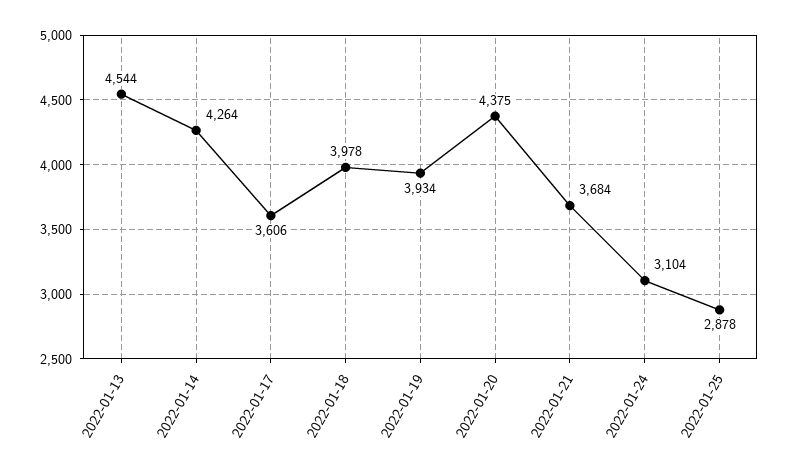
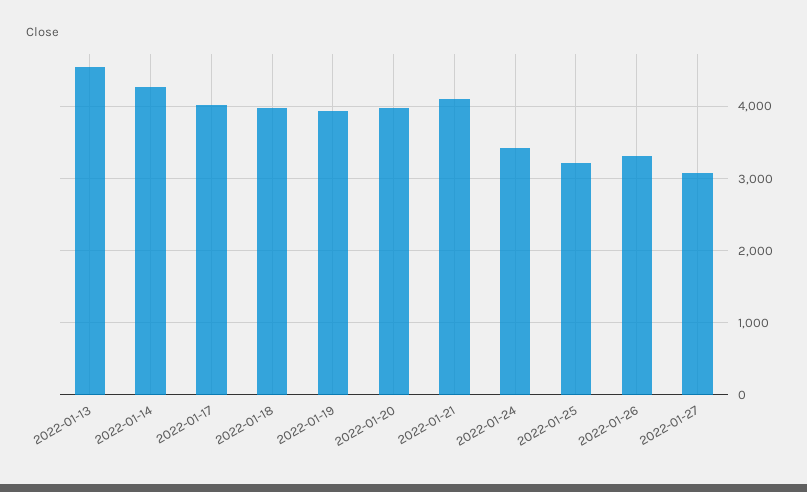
2022-01-17: 3606 -> 4000
2022-01-20: 4375 -> 4000
2022-01-21: 3684 -> 4100
2022-01-24: 3104 -> 3400
2022-01-25: 2878 -> 3200
2022-01-26: none -> 3300
2022-01-27: none -> 3100

